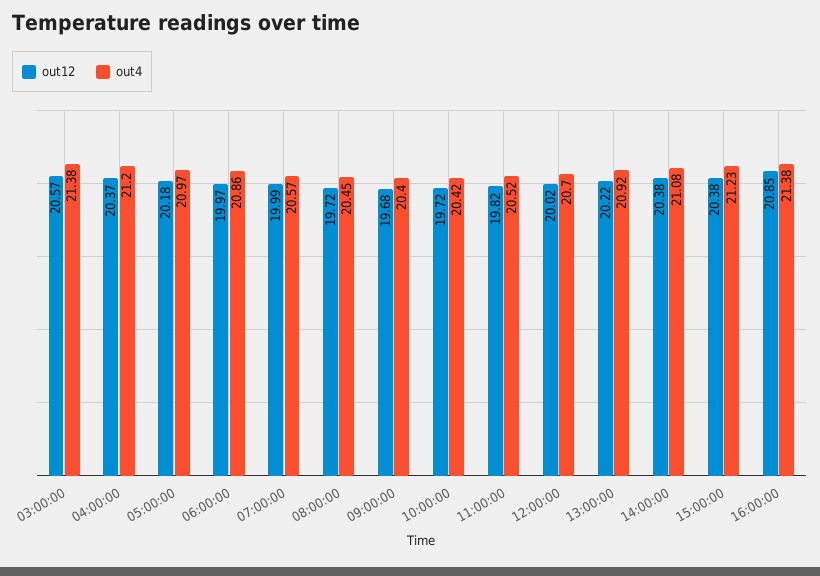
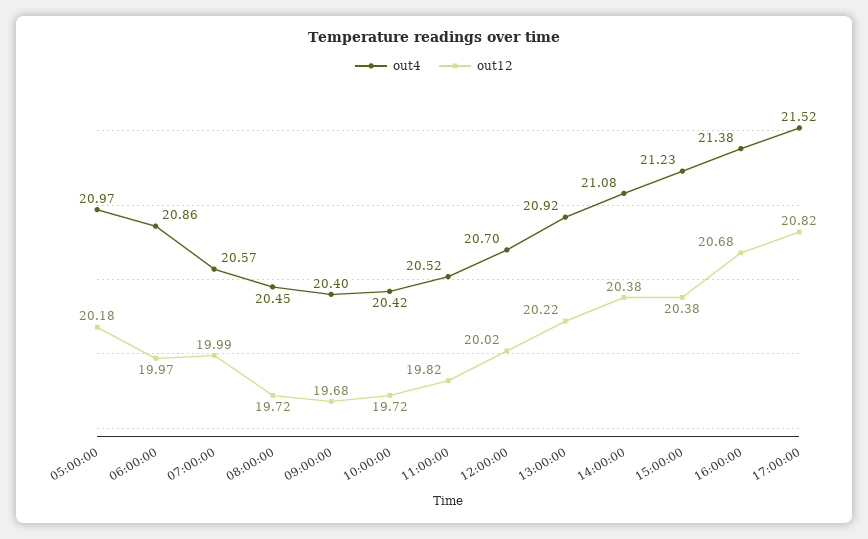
out12, 03:00:00: 20.57 -> none
out4, 03:00:00: 21.38 -> none
out12, 04:00:00: 20.37 -> none
out4, 04:00:00: 21.2 -> none
out12, 16:00:00: 20.85 -> 20.68
out4, 17:00:00: none -> 21.52
out12, 17:00:00: none -> 20.82

